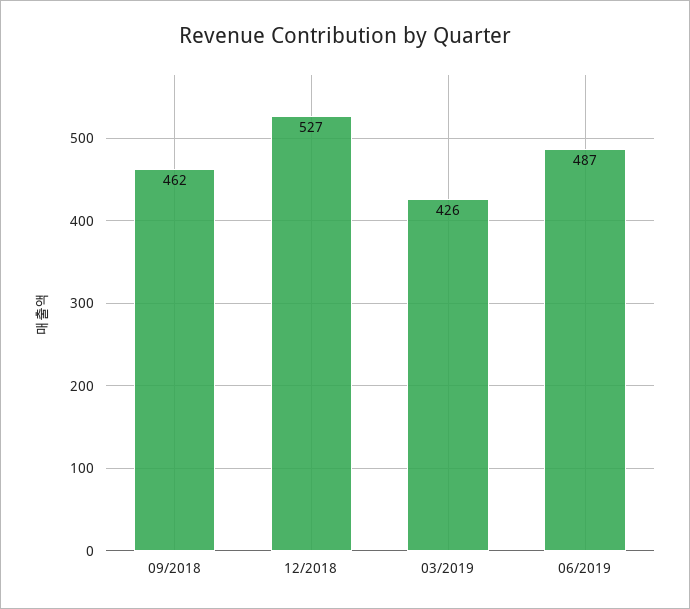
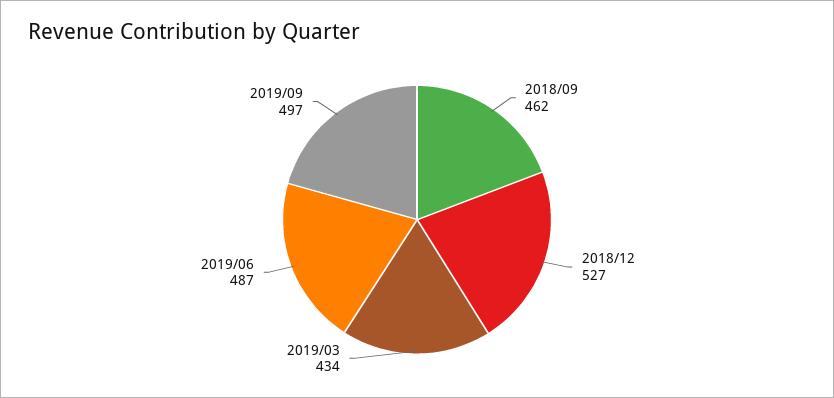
03/2019: 426 -> 434
2019/09: none -> 497

